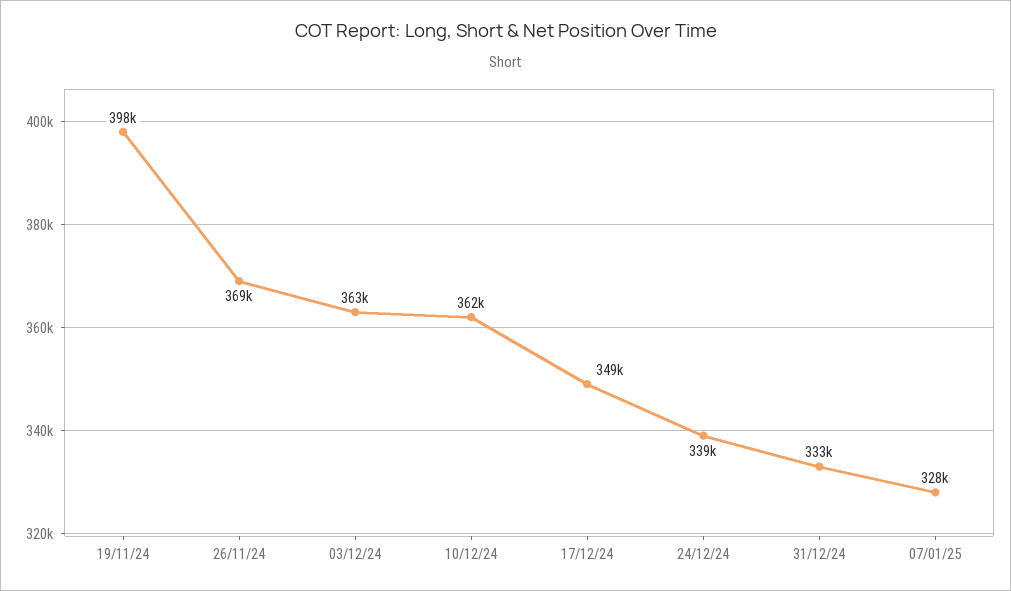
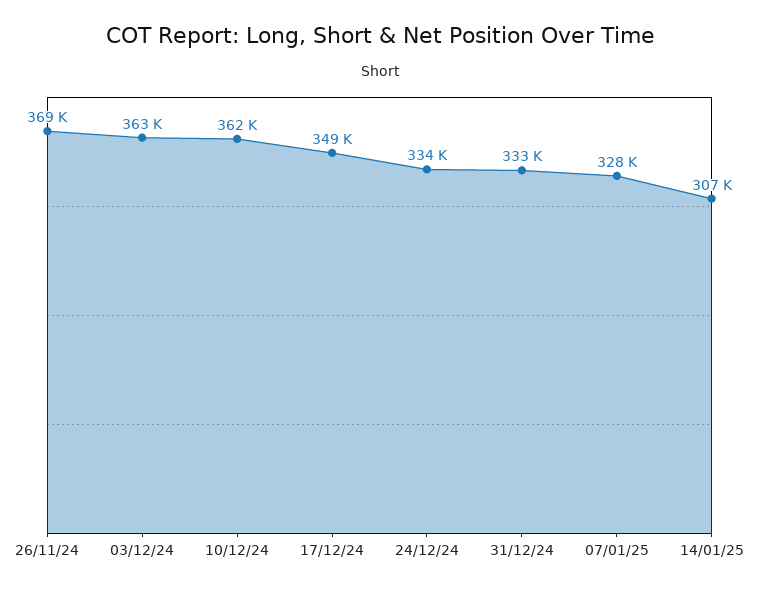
19/11/24: 398000 -> none
24/12/24: 339000 -> 334000
14/01/25: none -> 307000

